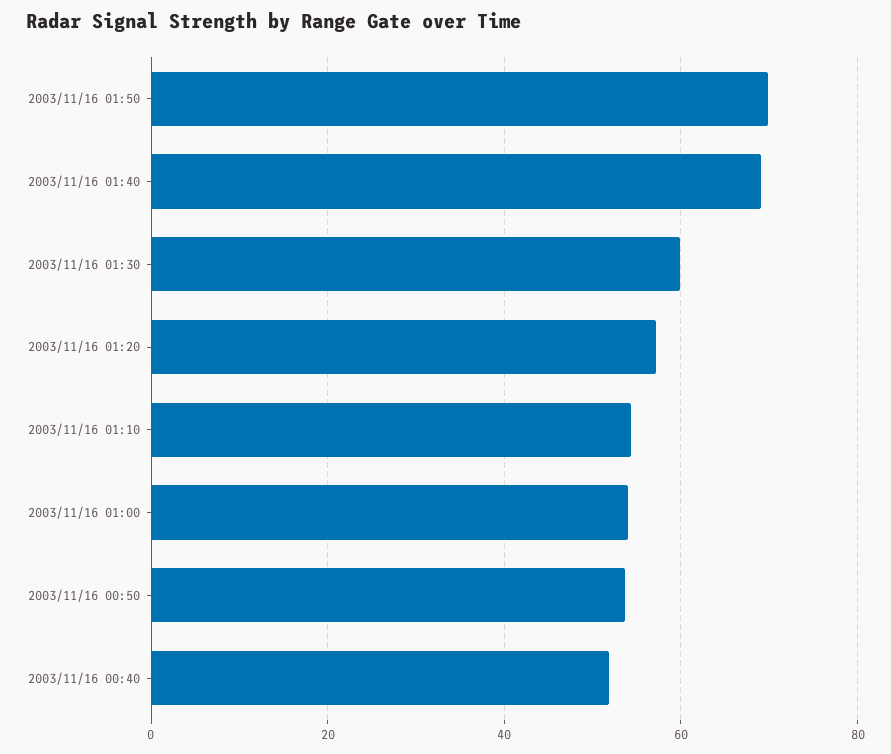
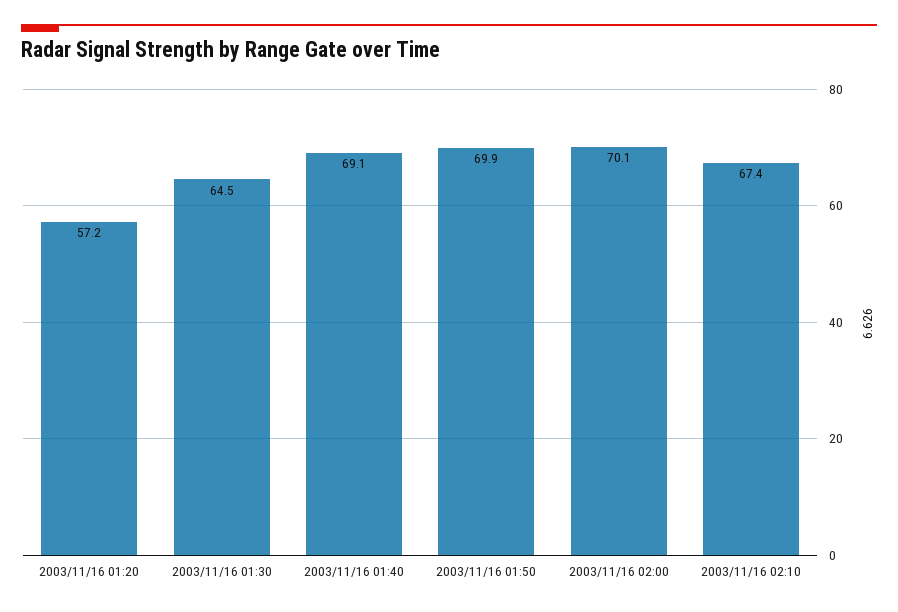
2003/11/16 01:30: 60 -> 64.5
2003/11/16 01:10: 54 -> none
2003/11/16 01:00: 54 -> none
2003/11/16 00:50: 54 -> none
2003/11/16 00:40: 52 -> none
2003/11/16 02:00: none -> 70.1
2003/11/16 02:10: none -> 67.4

